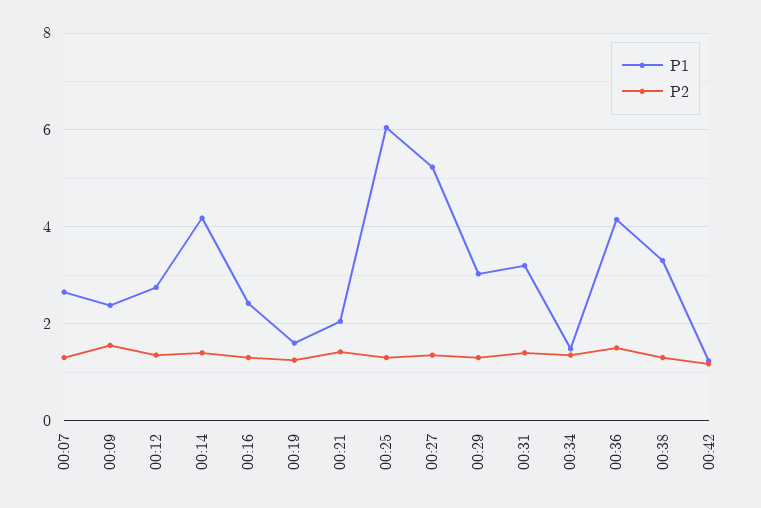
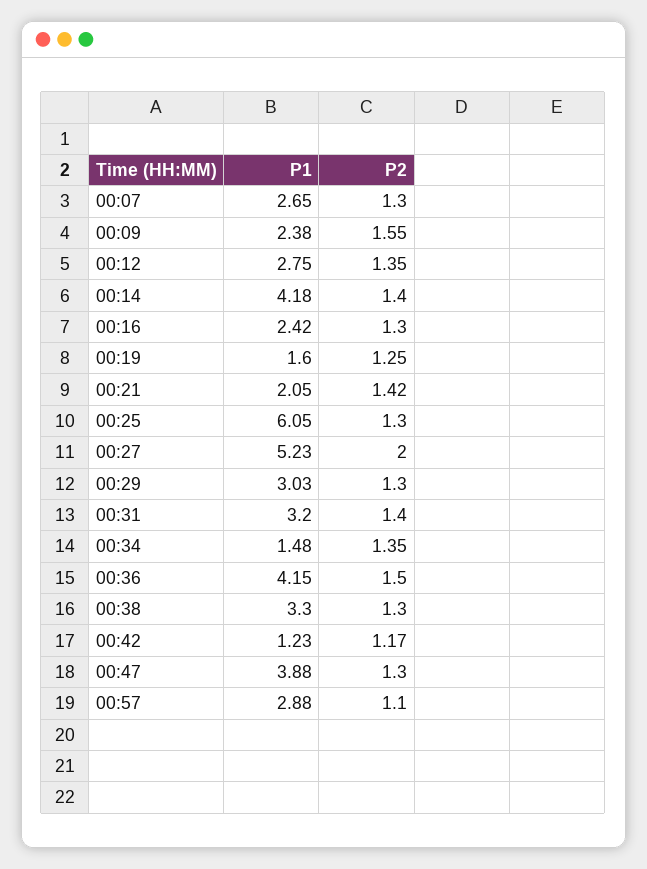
P2, 00:27: 1.4 -> 2
P1, 00:47: none -> 3.88
P2, 00:47: none -> 1.3
P1, 00:57: none -> 2.88
P2, 00:57: none -> 1.1

